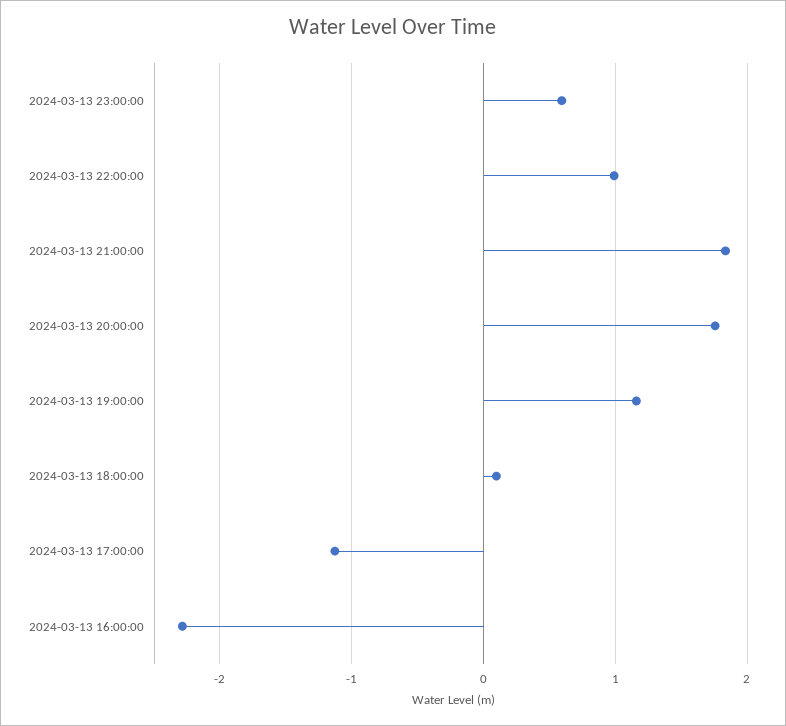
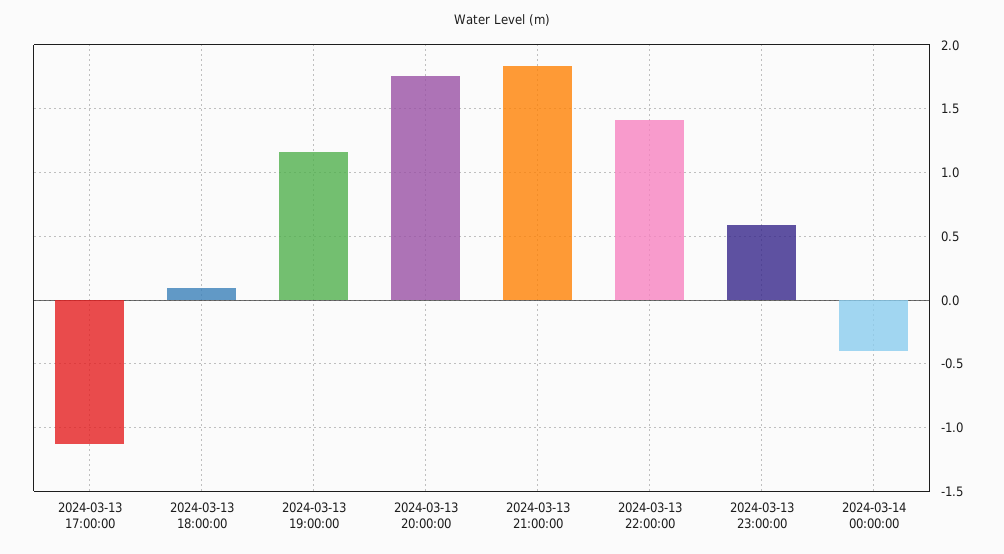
2024-03-13 22:00:00: 1 -> 1.4
2024-03-13 16:00:00: -2.3 -> none
2024-03-14 00:00:00: none -> -0.4

